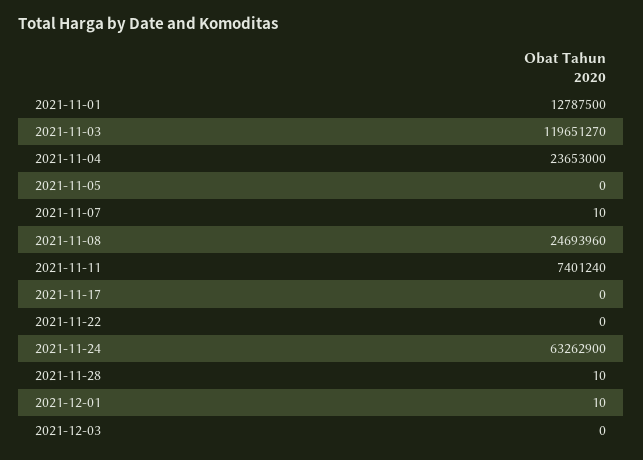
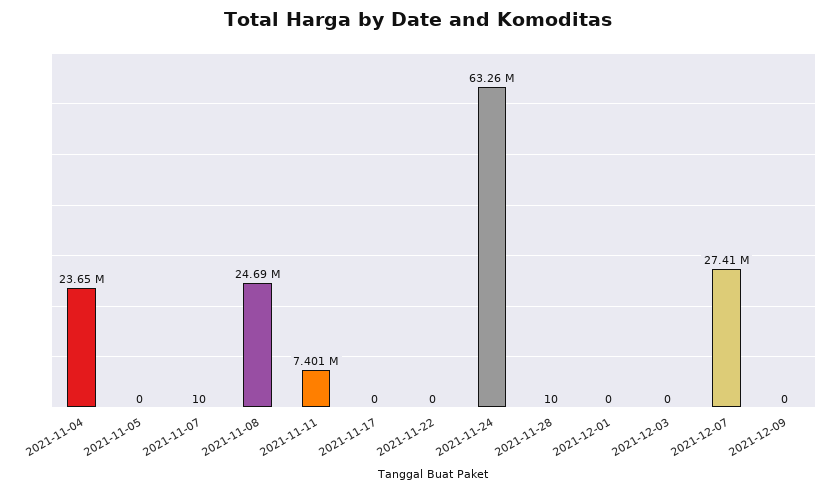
2021-11-01: 12787500 -> none
2021-11-03: 119651270 -> none
2021-12-01: 10 -> 0
2021-12-07: none -> 27410000
2021-12-09: none -> 0

